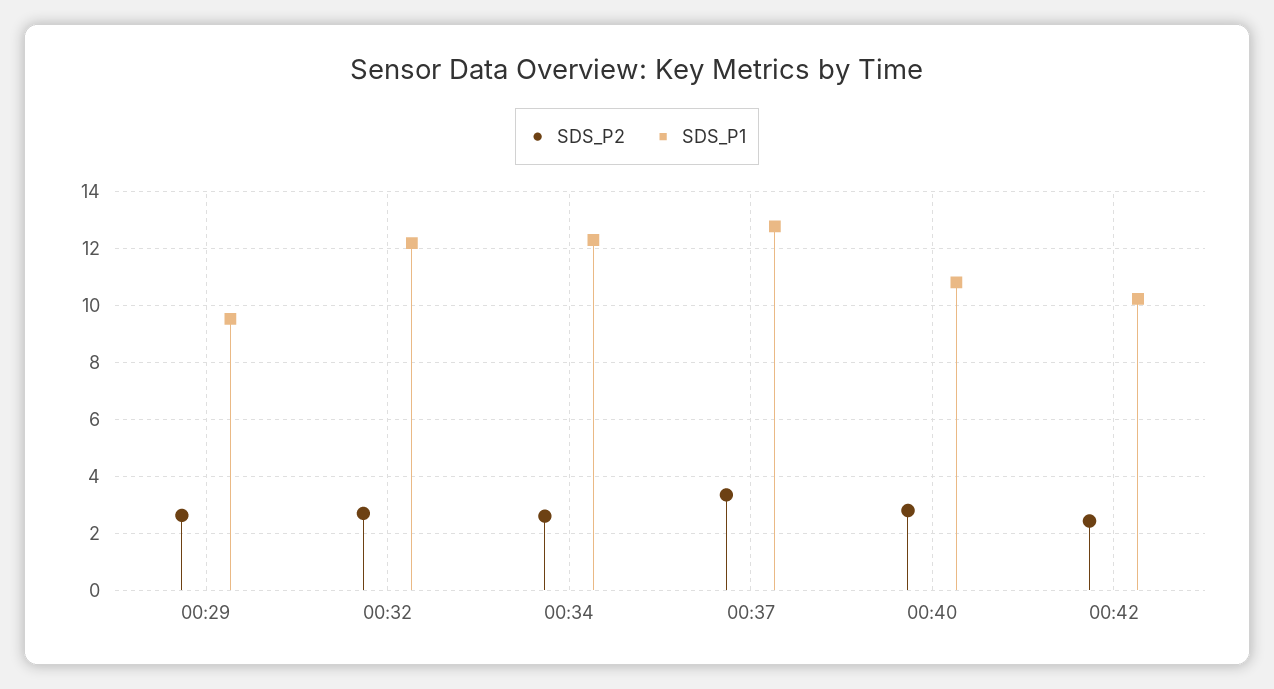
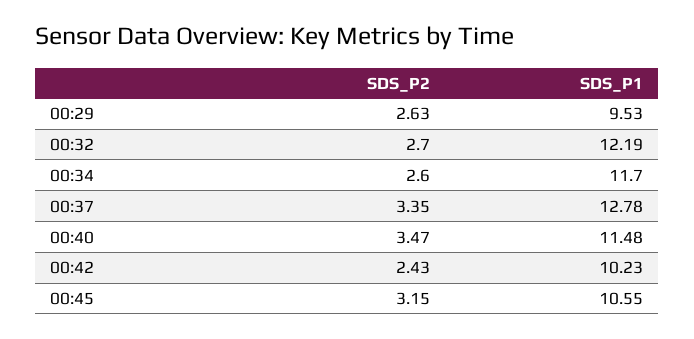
SDS_P1, 00:34: 12.25 -> 11.7
SDS_P2, 00:40: 2.75 -> 3.47
SDS_P1, 00:40: 10.75 -> 11.48
SDS_P2, 00:45: none -> 3.15
SDS_P1, 00:45: none -> 10.55

